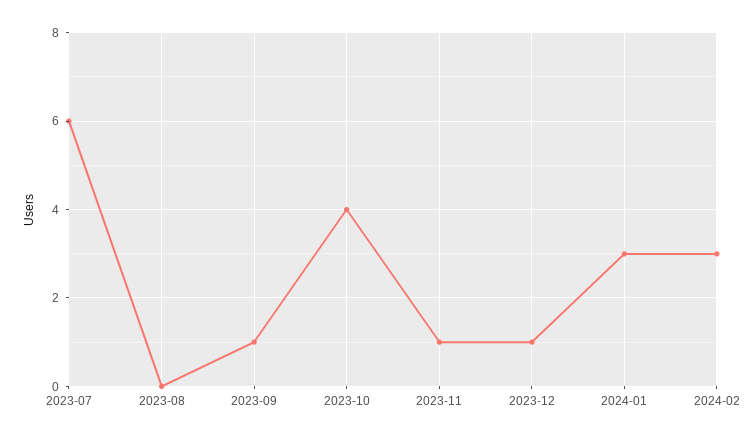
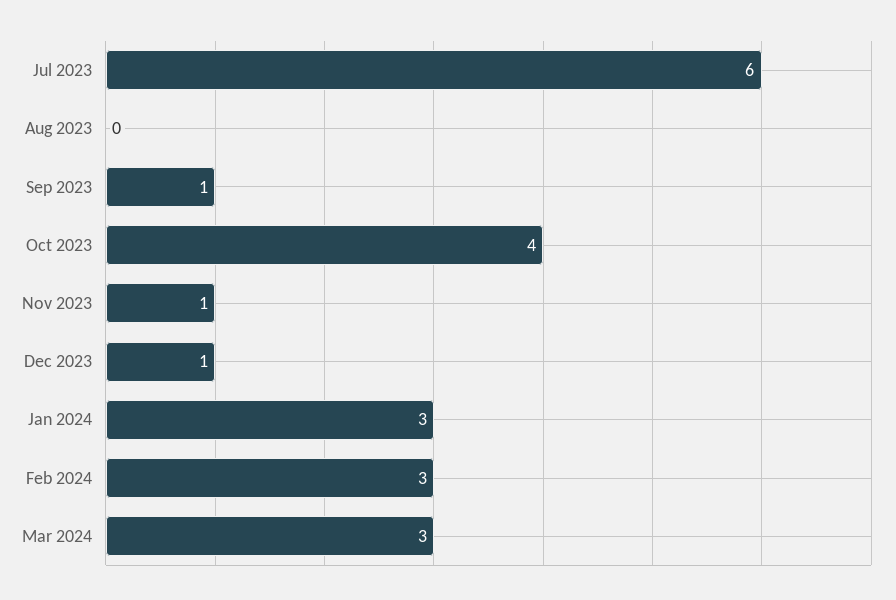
Mar 2024: none -> 3

